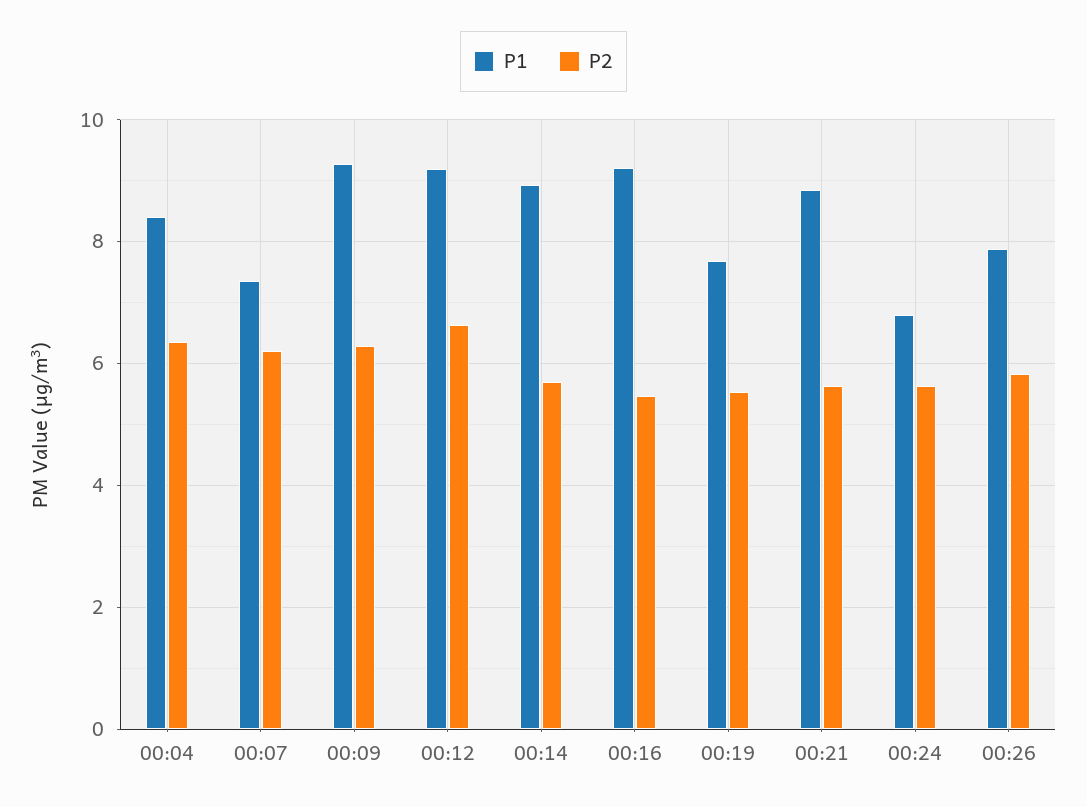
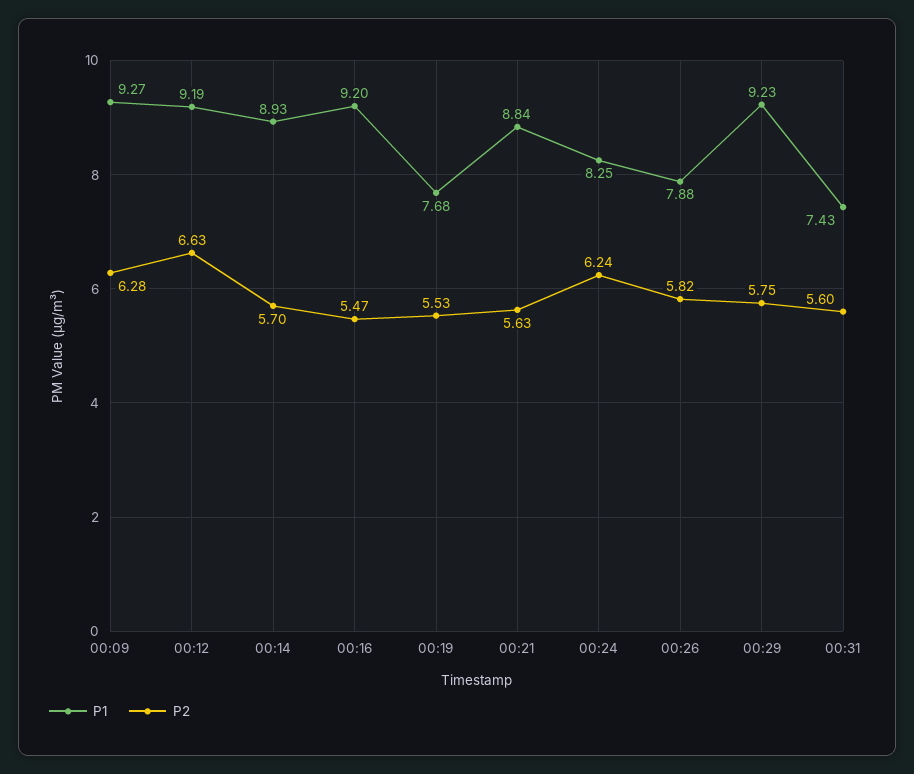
P1, 00:04: 8.4 -> none
P2, 00:04: 6.4 -> none
P1, 00:07: 7.4 -> none
P2, 00:07: 6.2 -> none
P1, 00:24: 6.8 -> 8.25
P2, 00:24: 5.6 -> 6.24
P1, 00:29: none -> 9.23
P2, 00:29: none -> 5.75
P1, 00:31: none -> 7.43
P2, 00:31: none -> 5.6

